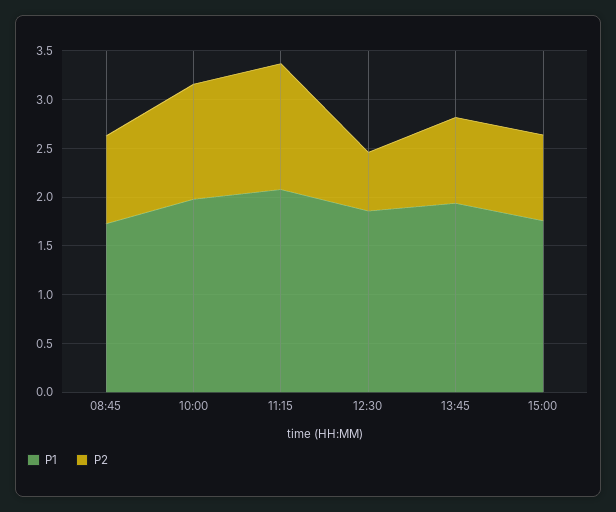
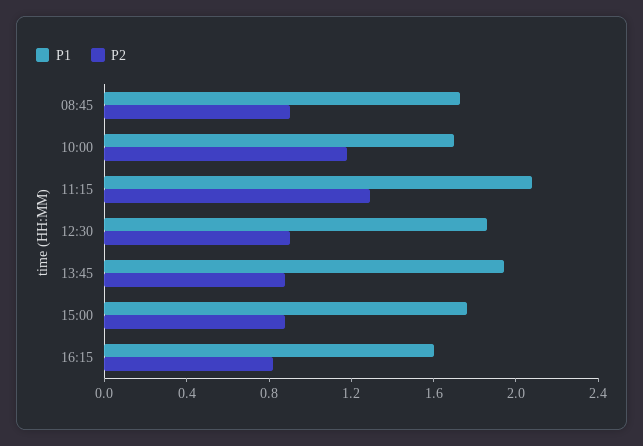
P1, 10:00: 2 -> 1.7
P2, 12:30: 0.6 -> 0.9
P1, 16:15: none -> 1.6
P2, 16:15: none -> 0.8

